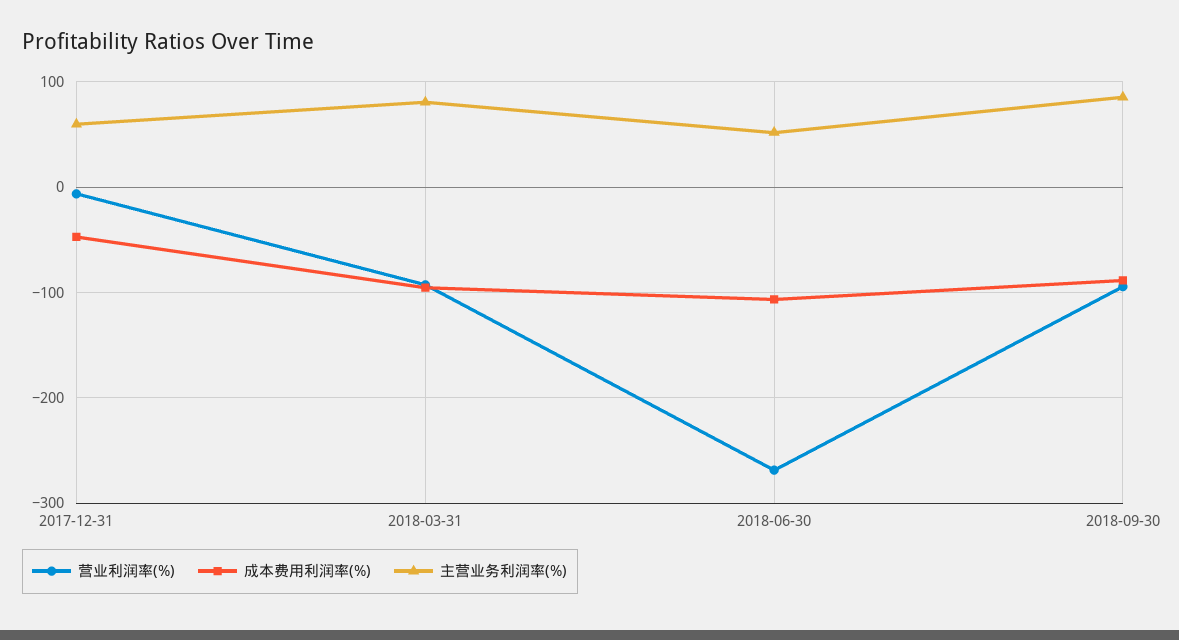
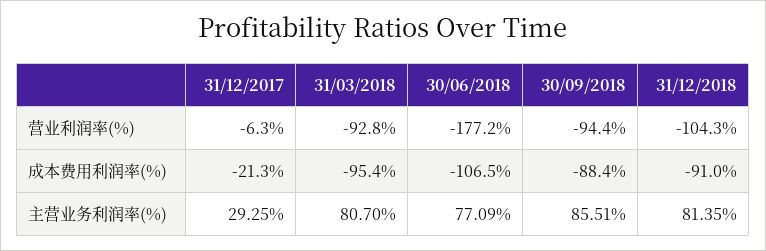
成本费用利润率(%), 2017-12-31: -50 -> -21.3
主营业务利润率(%), 2017-12-31: 60 -> 29.25
营业利润率(%), 2018-06-30: -270 -> -177.2
主营业务利润率(%), 2018-06-30: 50 -> 77.09
营业利润率(%), 31/12/2018: none -> -104.3
成本费用利润率(%), 31/12/2018: none -> -91
主营业务利润率(%), 31/12/2018: none -> 81.35

